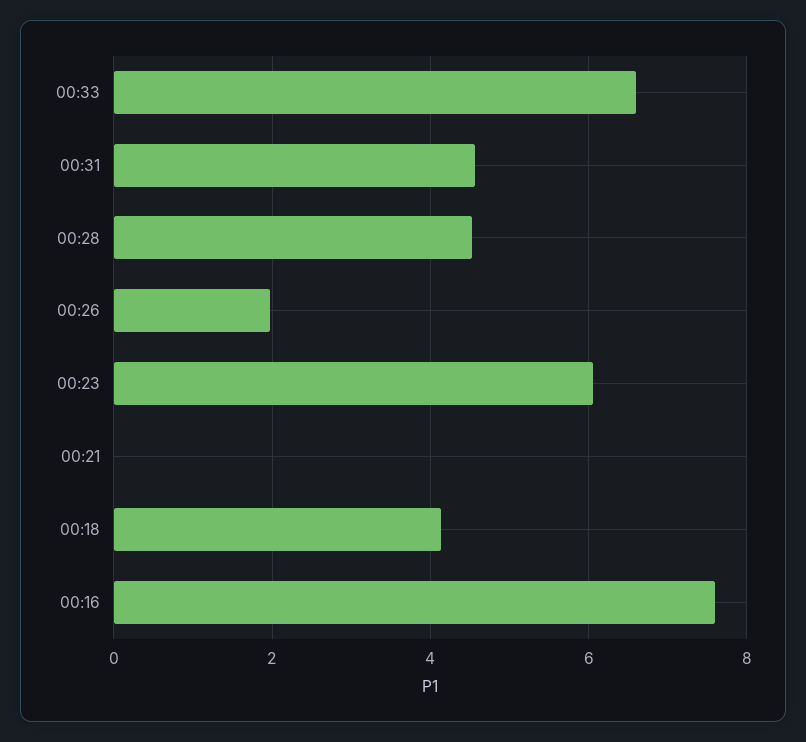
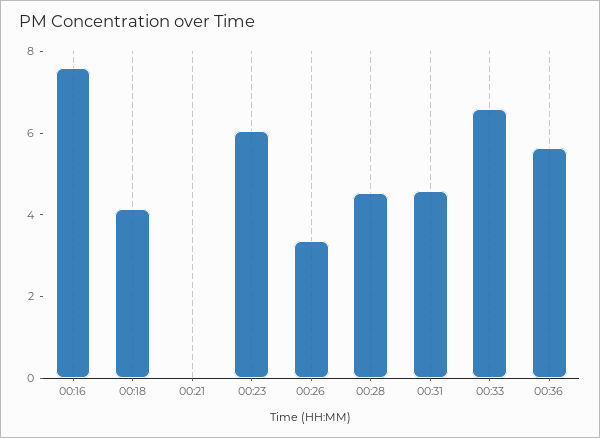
00:26: 2 -> 3.5
00:36: none -> 5.5

